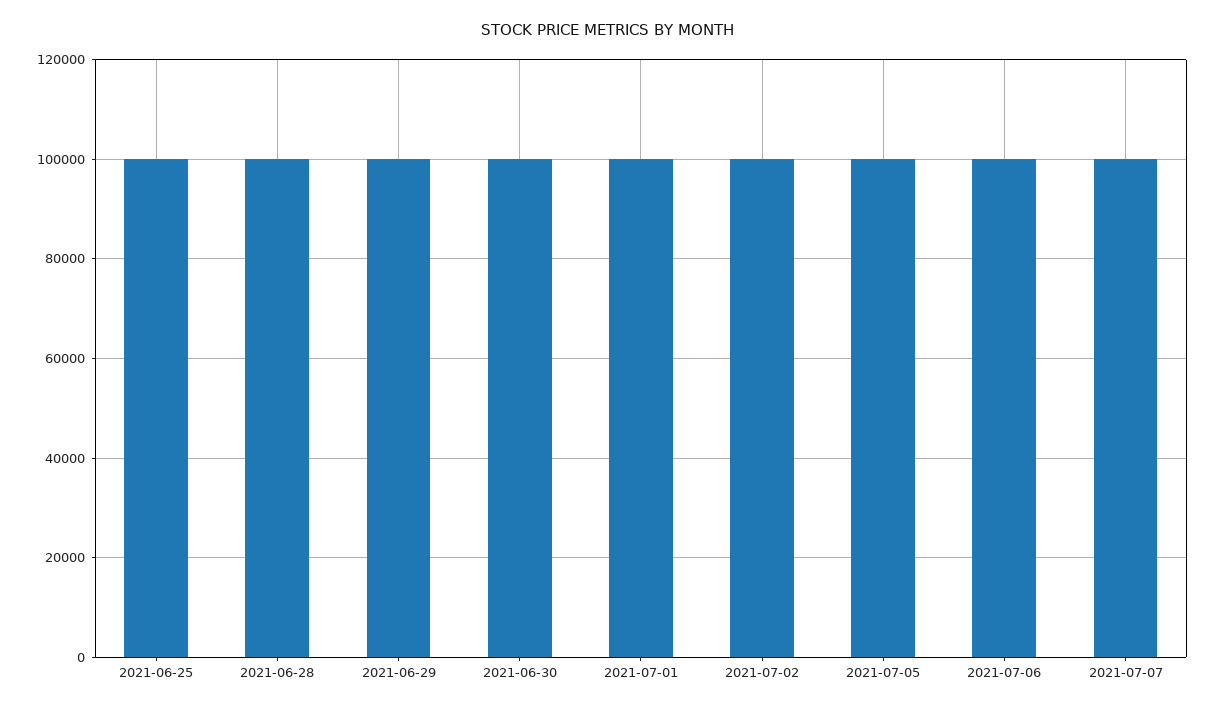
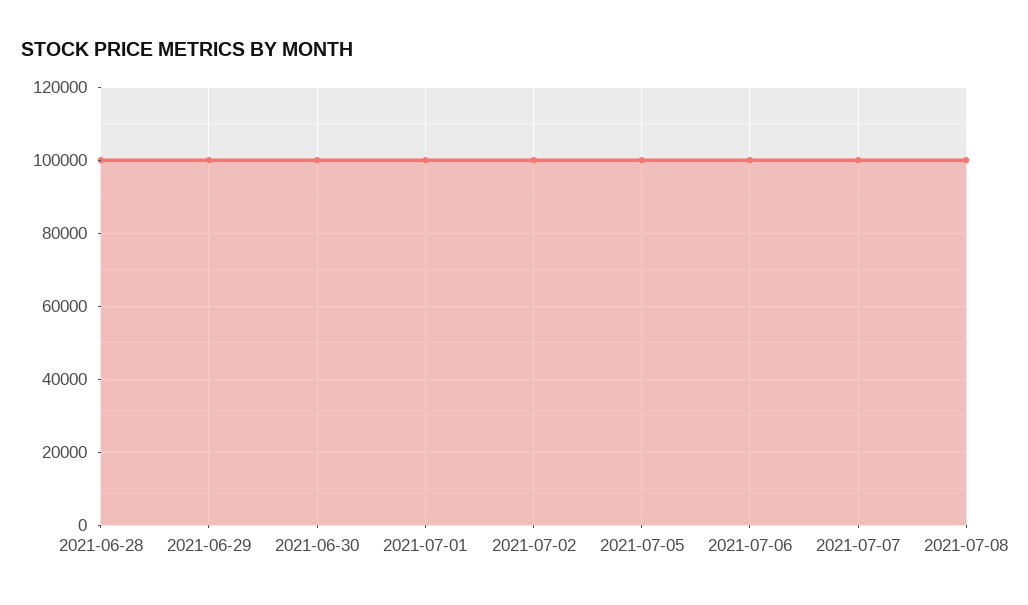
2021-06-25: 100000 -> none
2021-07-08: none -> 100000

